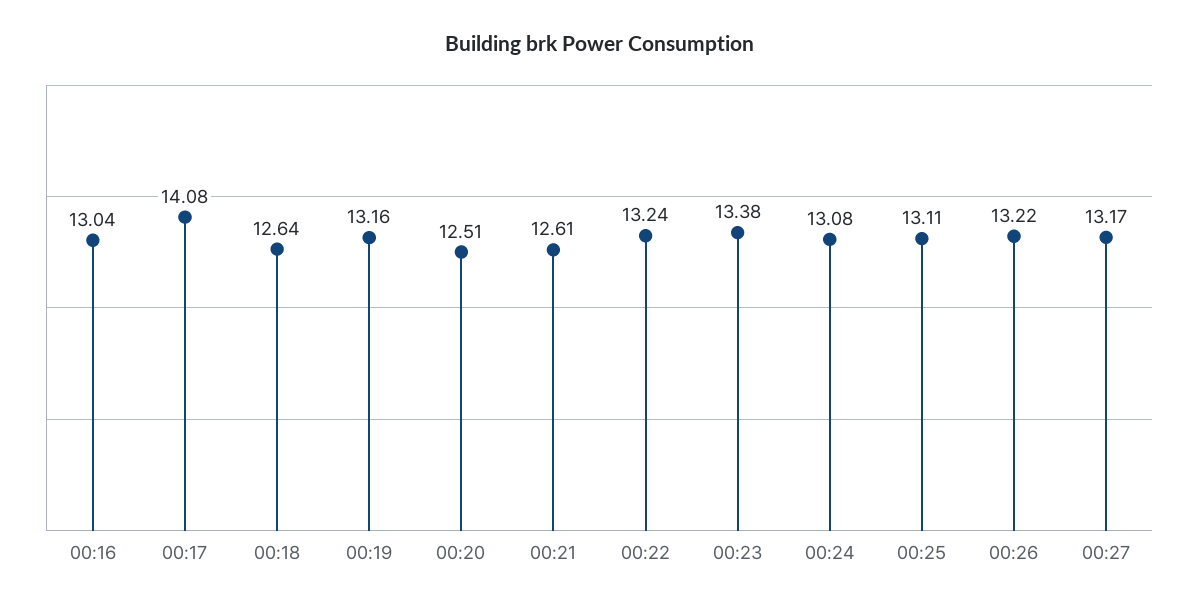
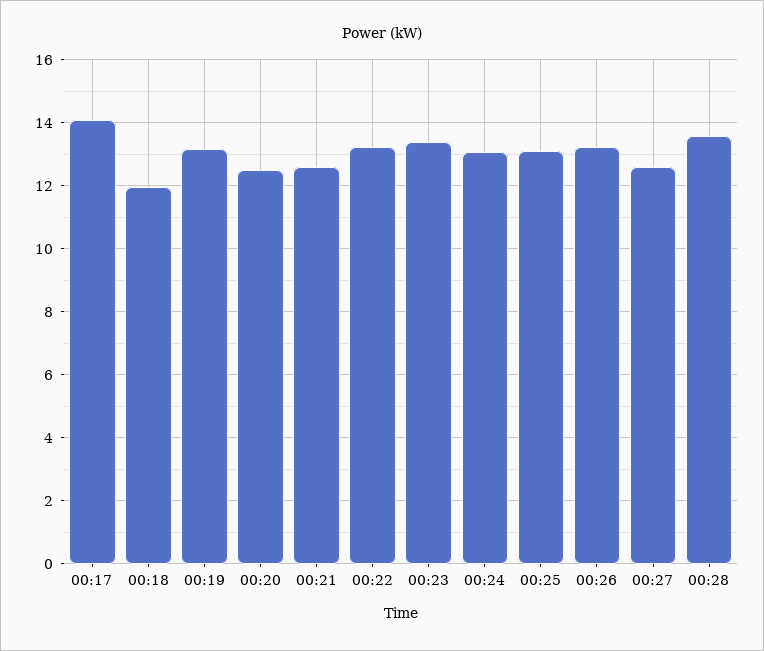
00:16: 13.04 -> none
00:18: 12.64 -> 12
00:27: 13.17 -> 12.6
00:28: none -> 13.6

